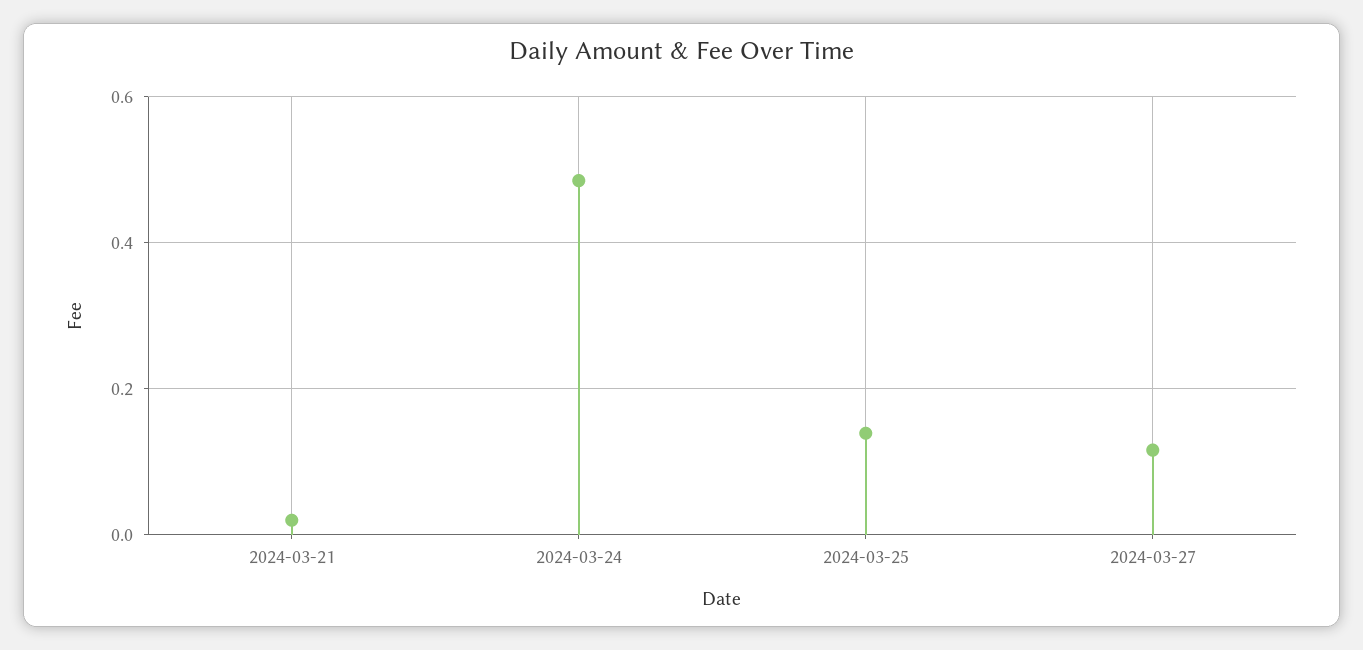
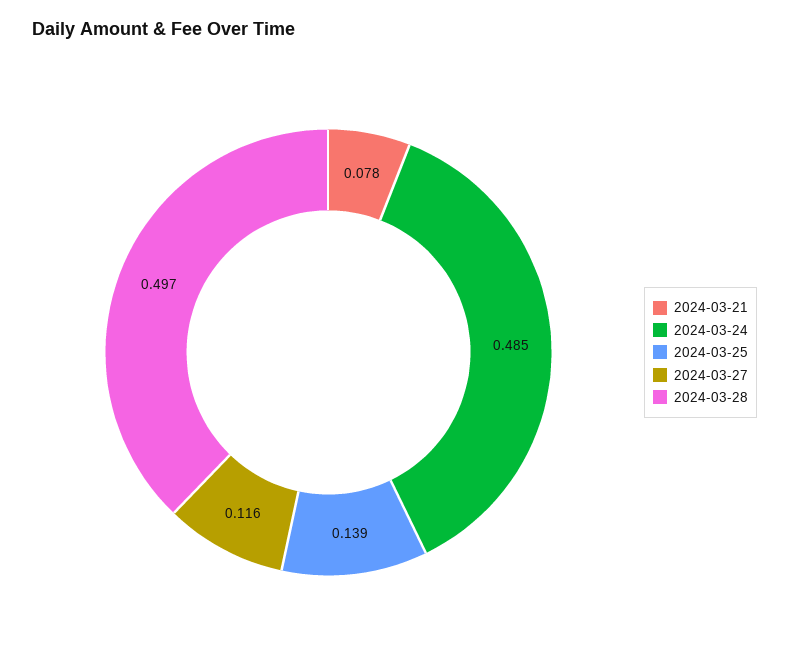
2024-03-21: 0.02 -> 0.078
2024-03-28: none -> 0.497

